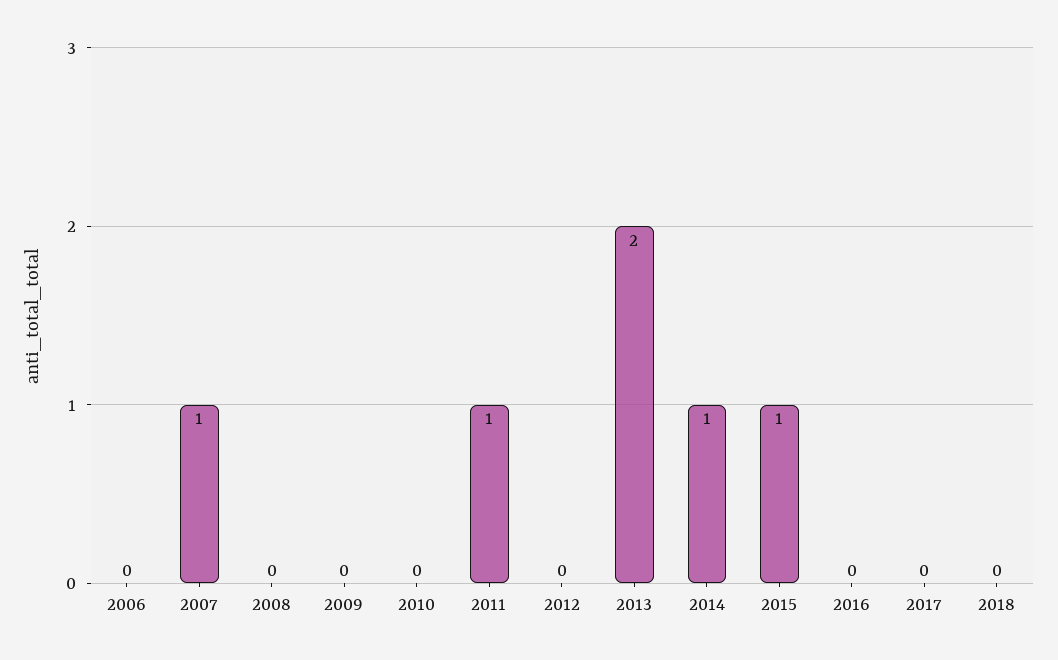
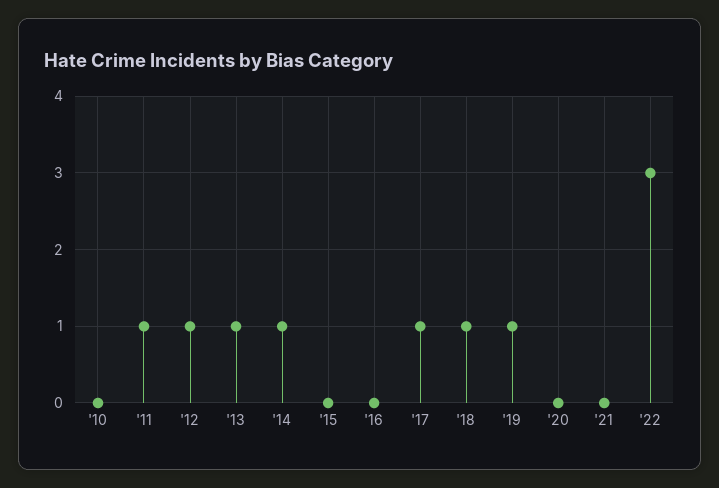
2006: 0 -> none
2007: 1 -> none
2008: 0 -> none
2009: 0 -> none
2012: 0 -> 1
2013: 2 -> 1
2015: 1 -> 0
2017: 0 -> 1
2018: 0 -> 1
'19: none -> 1
'20: none -> 0
'21: none -> 0
'22: none -> 3

